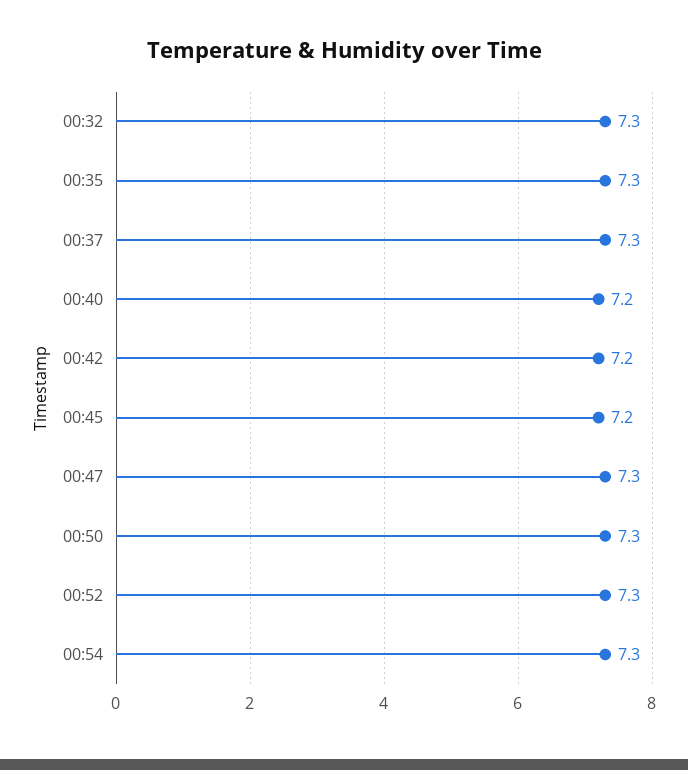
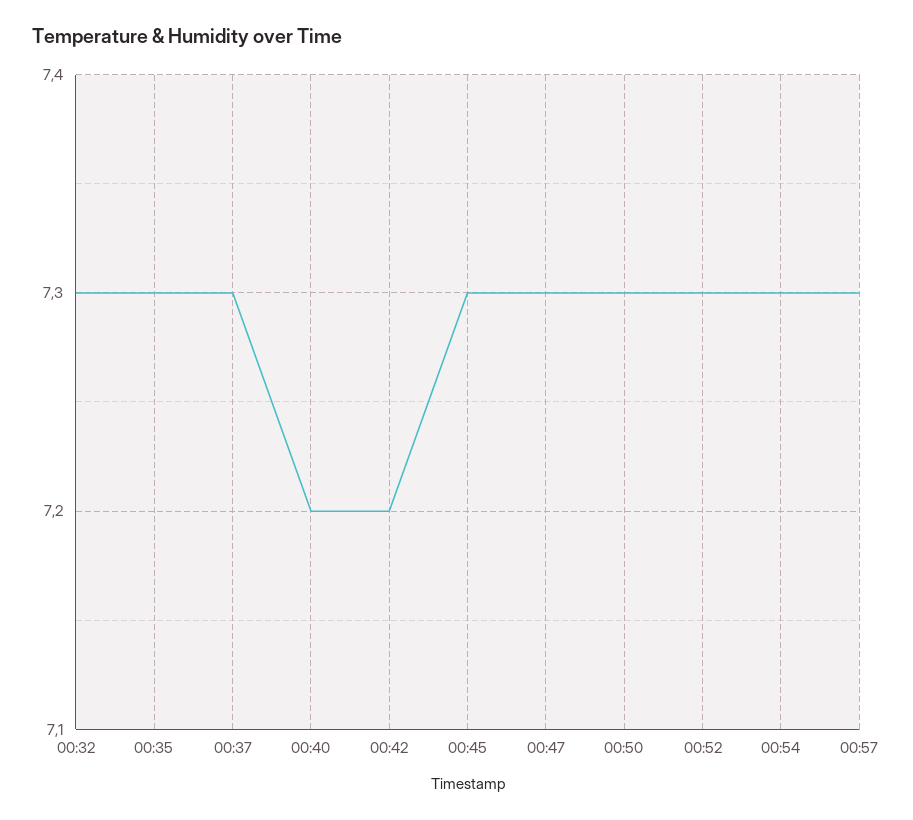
00:45: 7.2 -> 7.3
00:57: none -> 7.3

